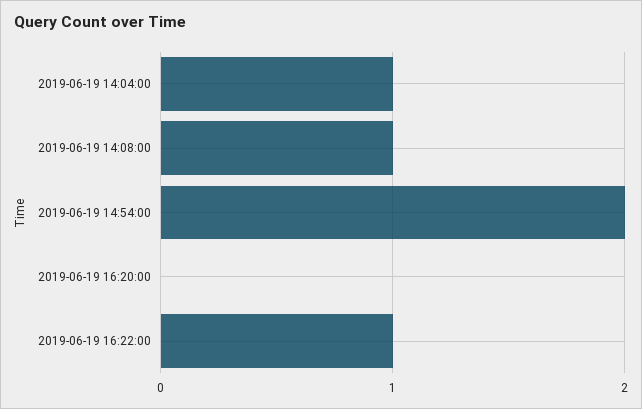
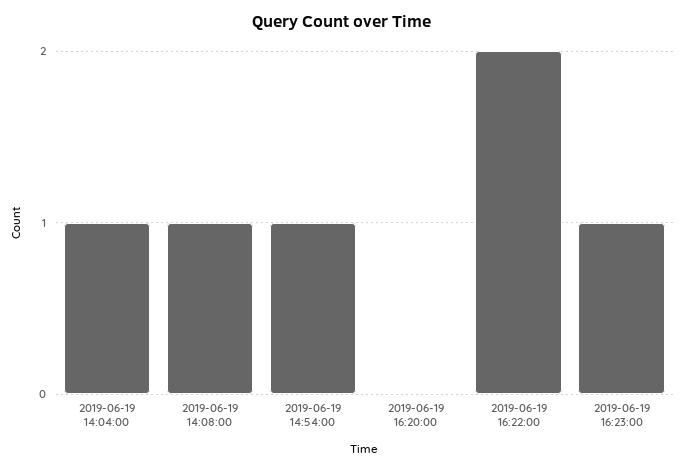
2019-06-19 14:54:00: 2 -> 1
2019-06-19 16:22:00: 1 -> 2
2019-06-19 16:23:00: none -> 1

